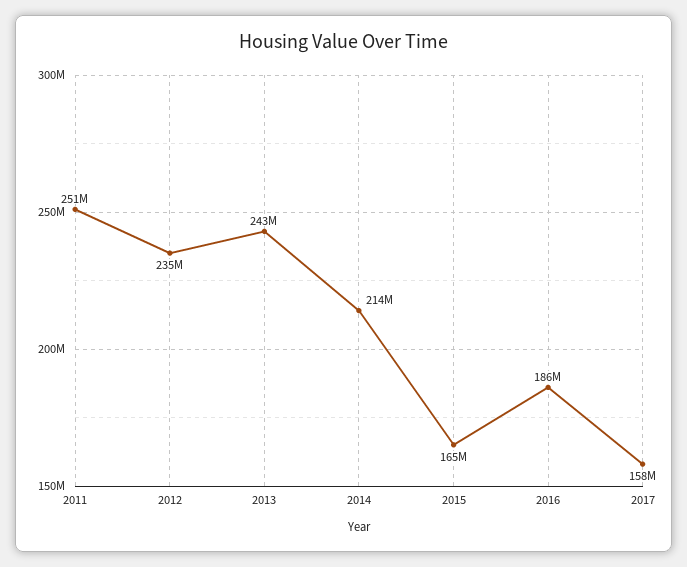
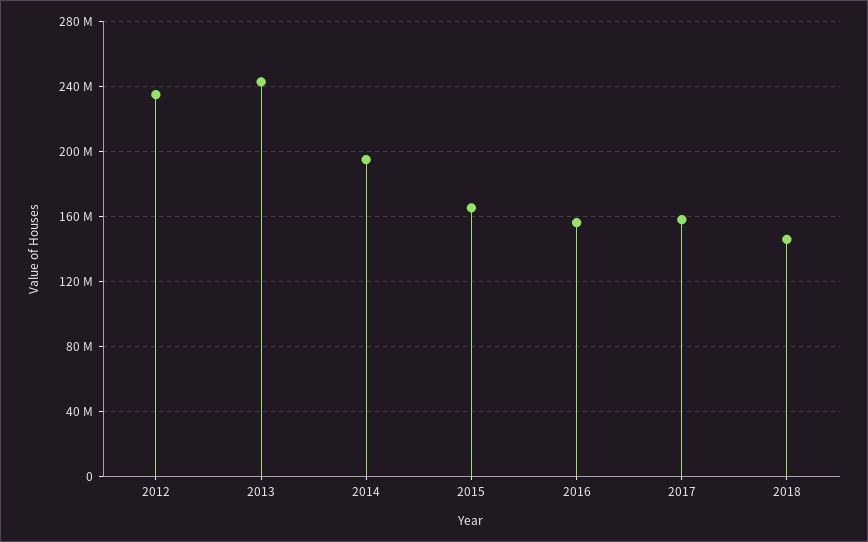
2011: 251000000 -> none
2014: 214000000 -> 195000000
2016: 186000000 -> 155000000
2018: none -> 145000000

